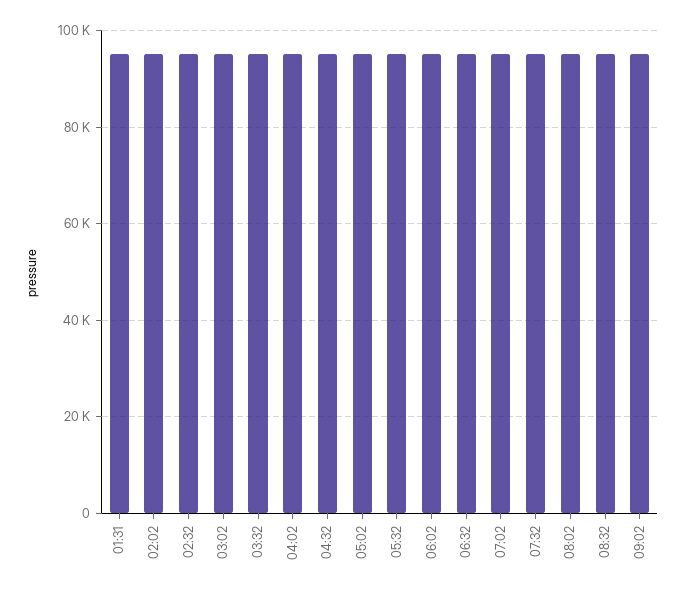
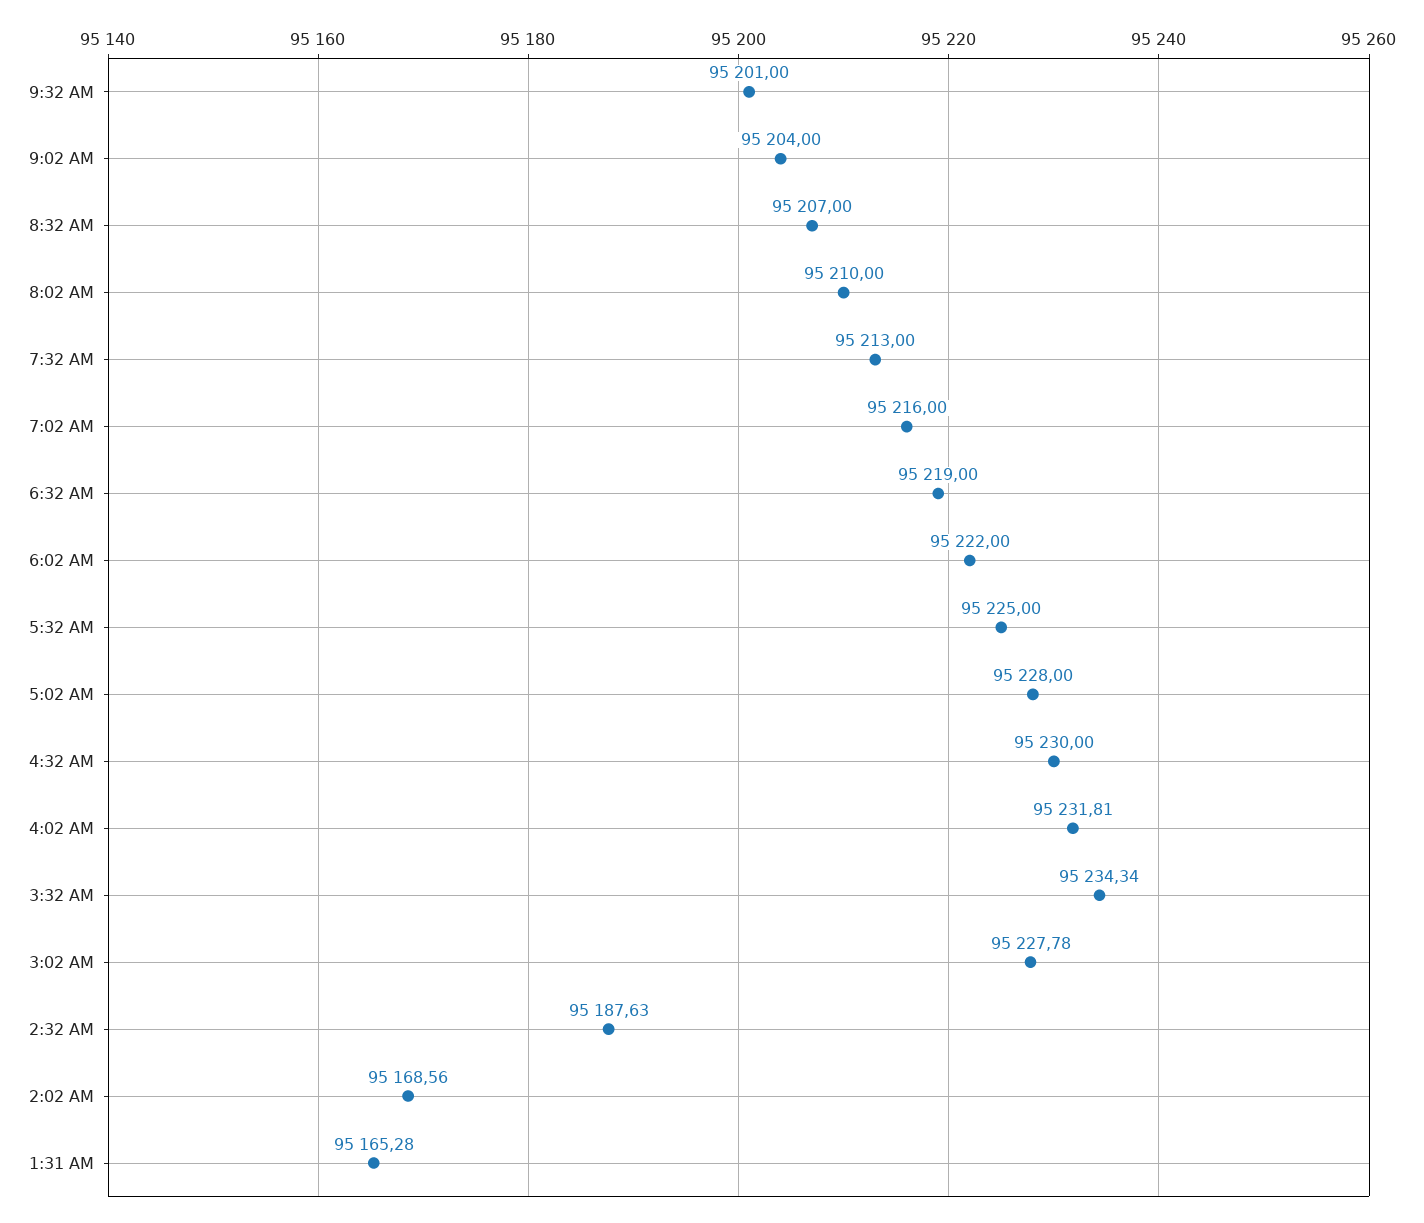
9:32 AM: none -> 95201

